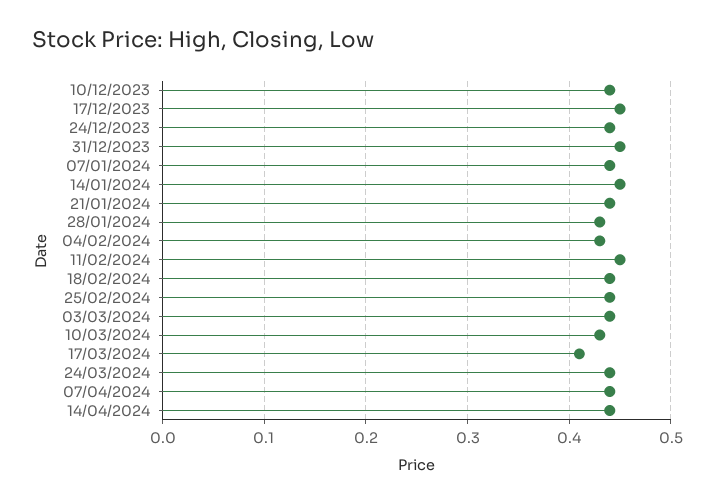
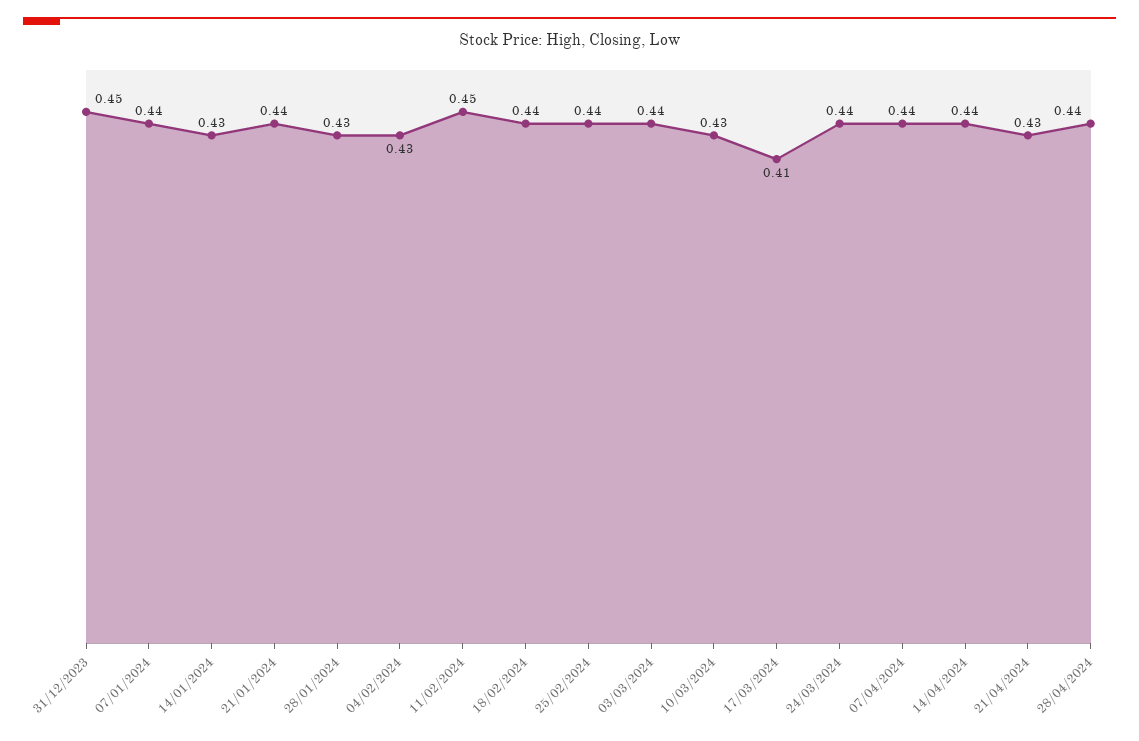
10/12/2023: 0.44 -> none
17/12/2023: 0.45 -> none
24/12/2023: 0.44 -> none
14/01/2024: 0.45 -> 0.43
21/04/2024: none -> 0.43
28/04/2024: none -> 0.44

